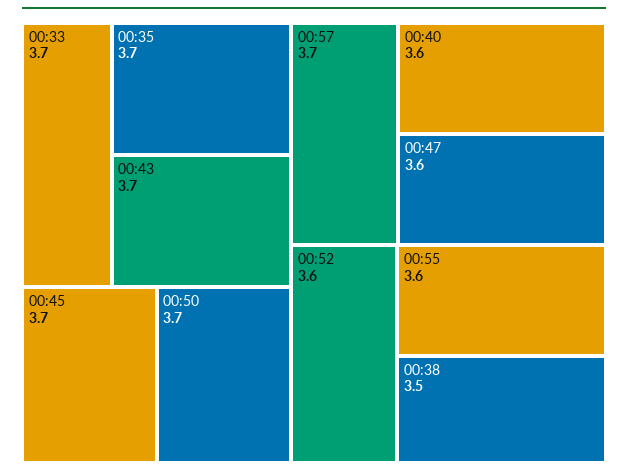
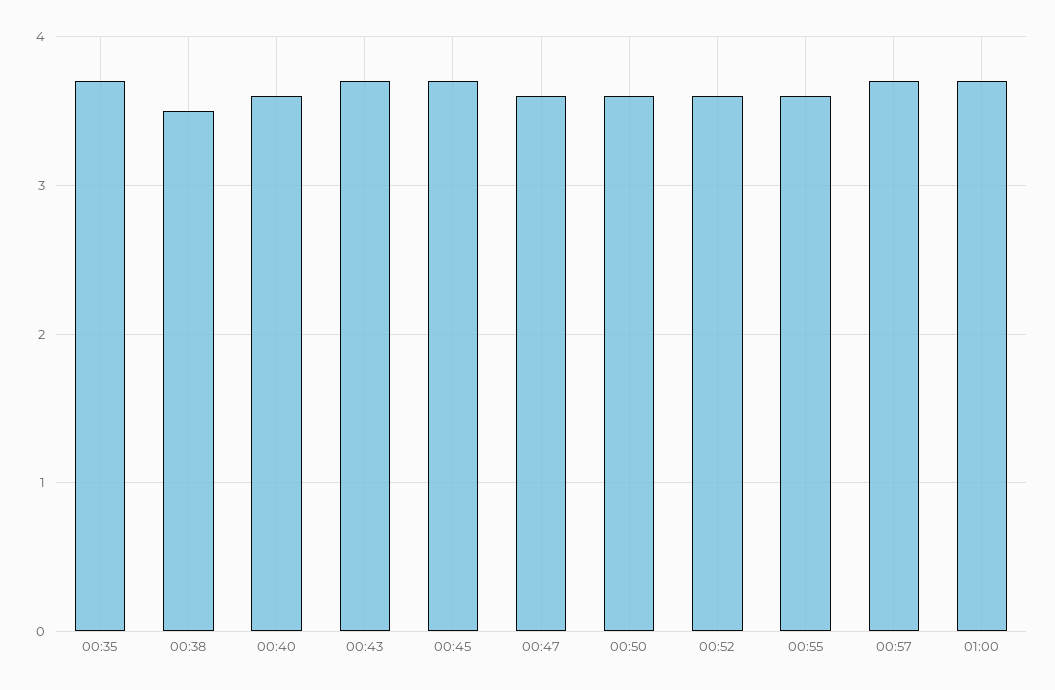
00:33: 3.7 -> none
00:50: 3.7 -> 3.6
01:00: none -> 3.7

